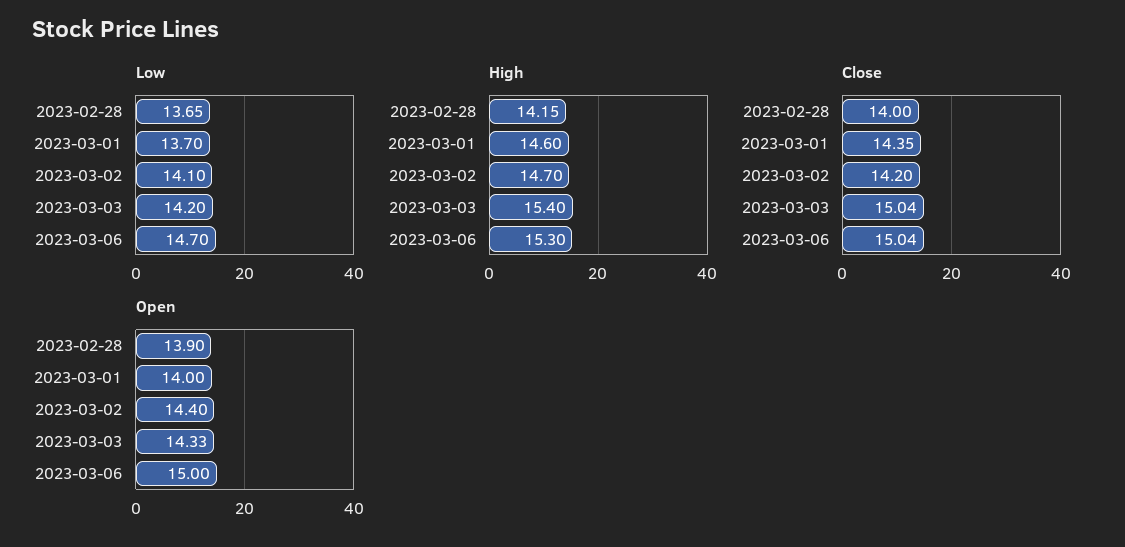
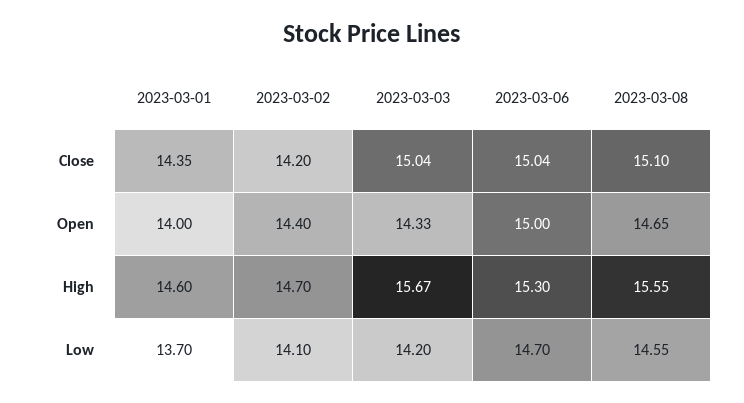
Low, 2023-02-28: 13.65 -> none
High, 2023-02-28: 14.15 -> none
High, 2023-03-03: 15.4 -> 15.67
Close, 2023-02-28: 14 -> none
Open, 2023-02-28: 13.9 -> none
Close, 2023-03-08: none -> 15.1
Open, 2023-03-08: none -> 14.65
High, 2023-03-08: none -> 15.55
Low, 2023-03-08: none -> 14.55

